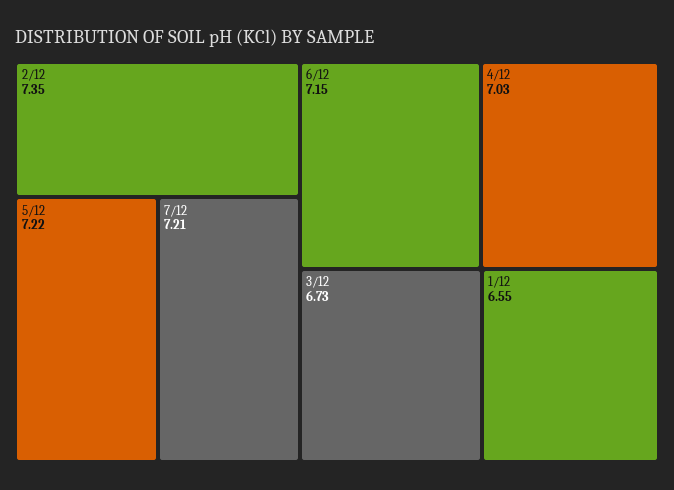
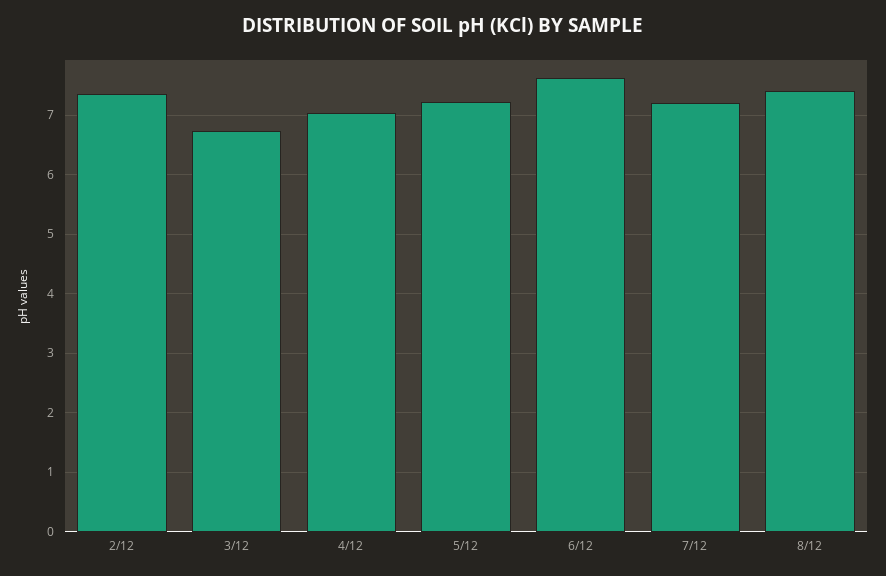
6/12: 7.15 -> 7.6
1/12: 6.55 -> none
8/12: none -> 7.4

